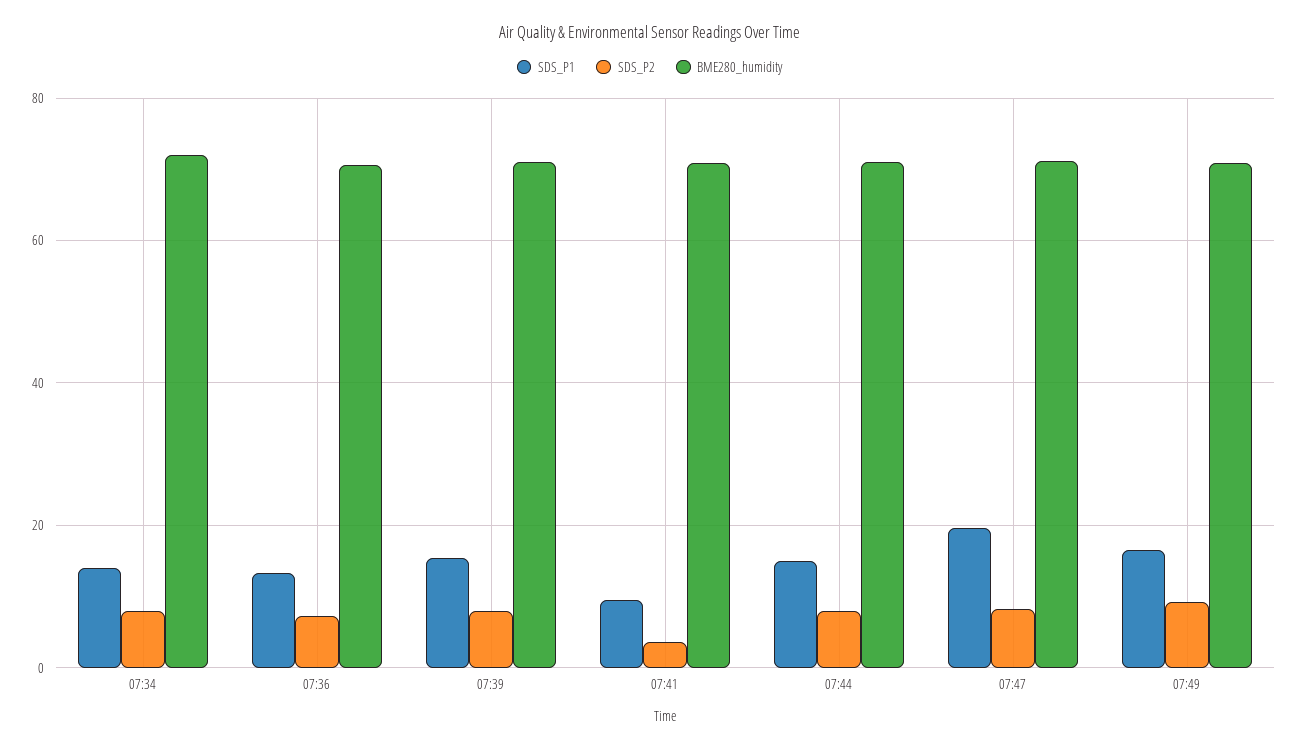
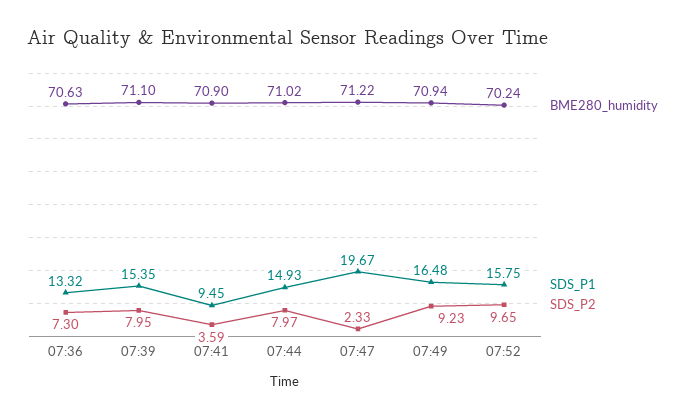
SDS_P1, 07:34: 14 -> none
SDS_P2, 07:34: 8 -> none
BME280_humidity, 07:34: 72 -> none
SDS_P2, 07:47: 8 -> 2.33
BME280_humidity, 07:52: none -> 70.24
SDS_P1, 07:52: none -> 15.75
SDS_P2, 07:52: none -> 9.65

